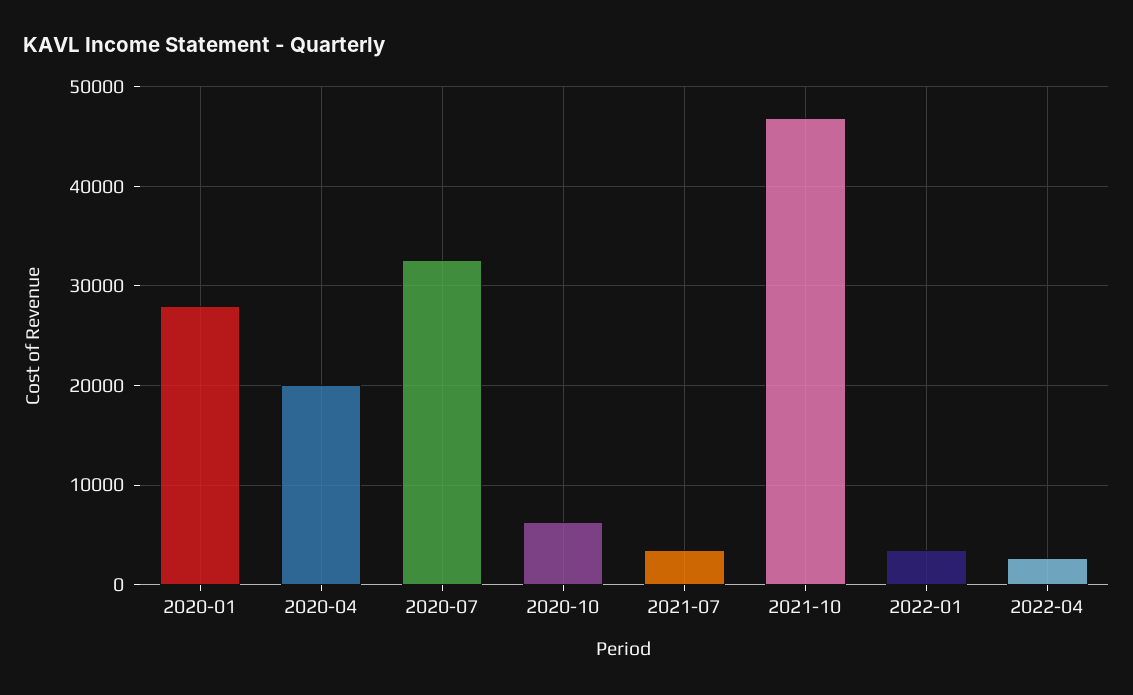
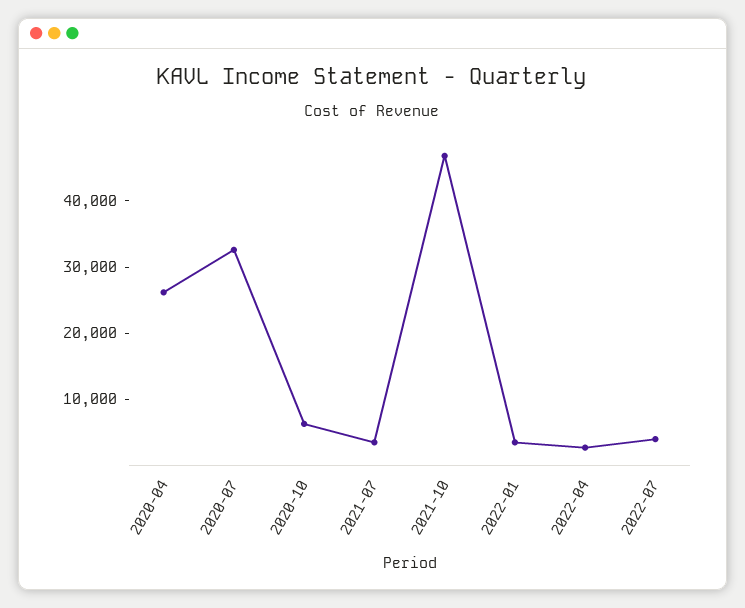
2020-01: 28000 -> none
2020-04: 20000 -> 26000
2022-07: none -> 4000

